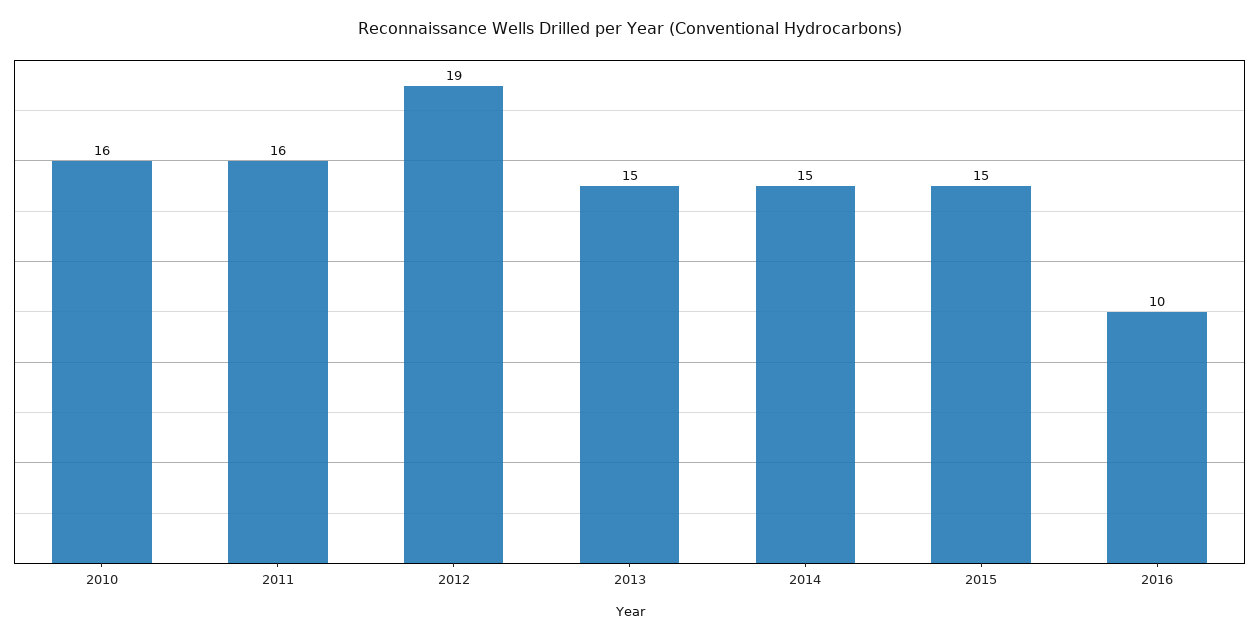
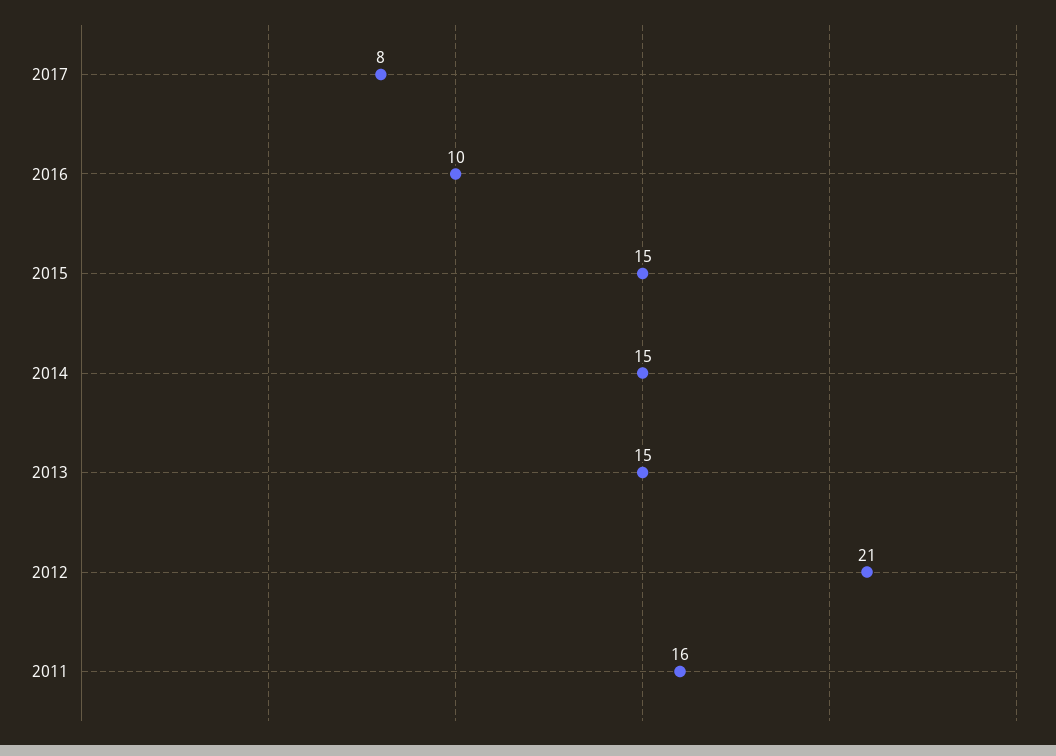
2010: 16 -> none
2012: 19 -> 21
2017: none -> 8

